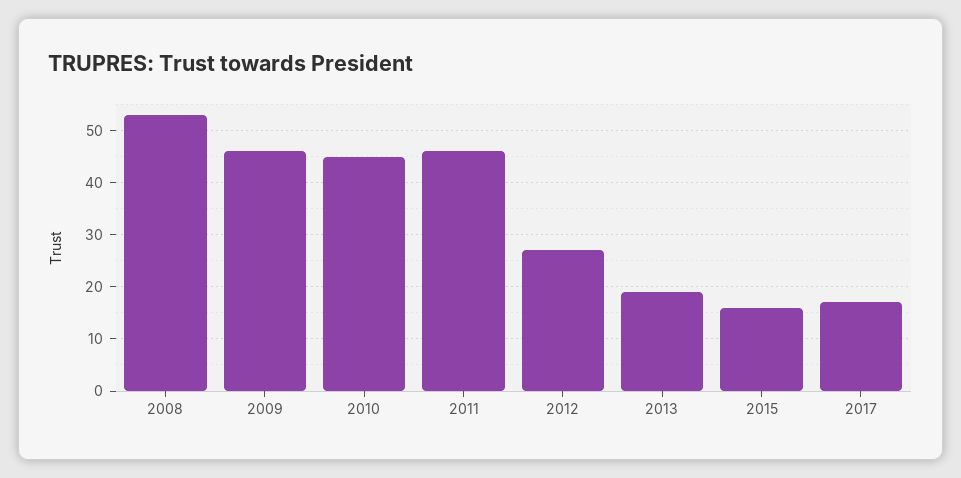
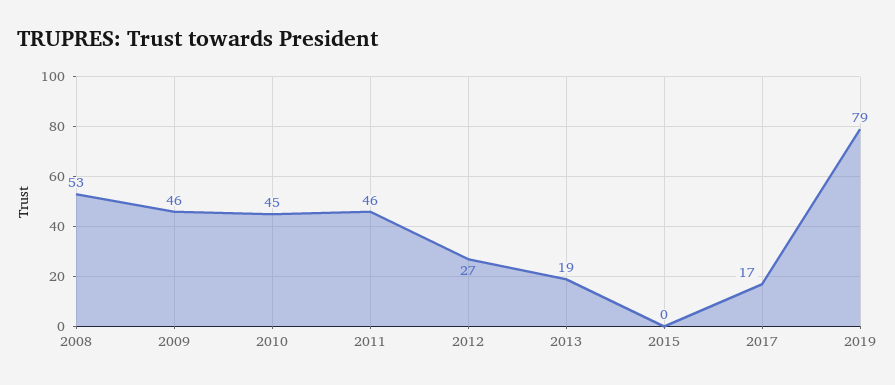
2015: 15 -> 0
2019: none -> 79

